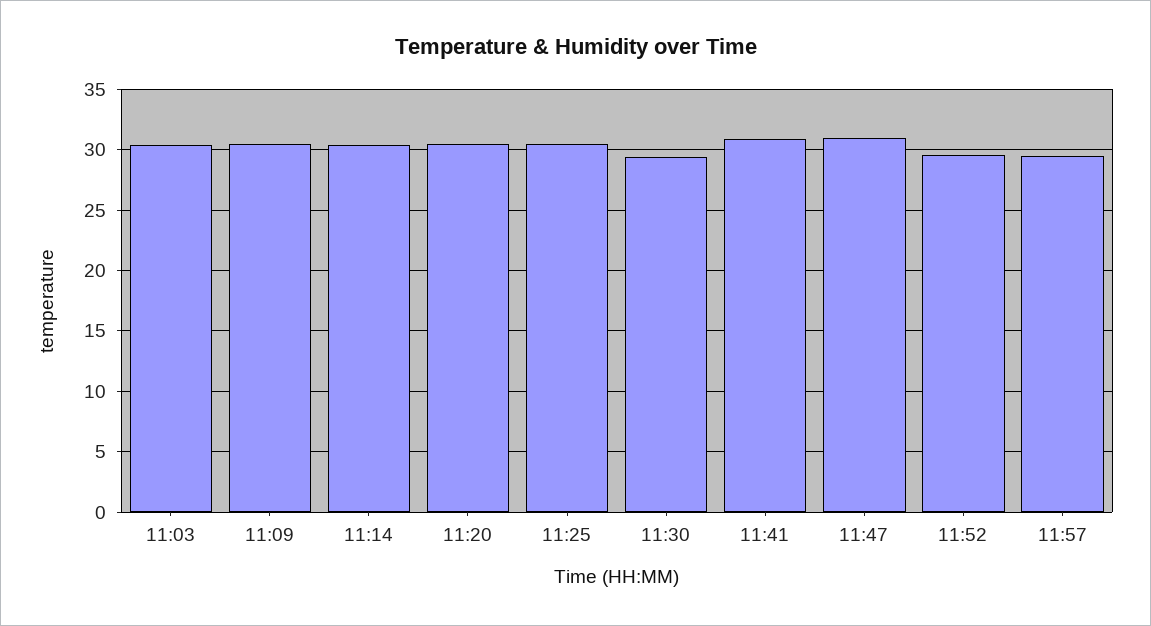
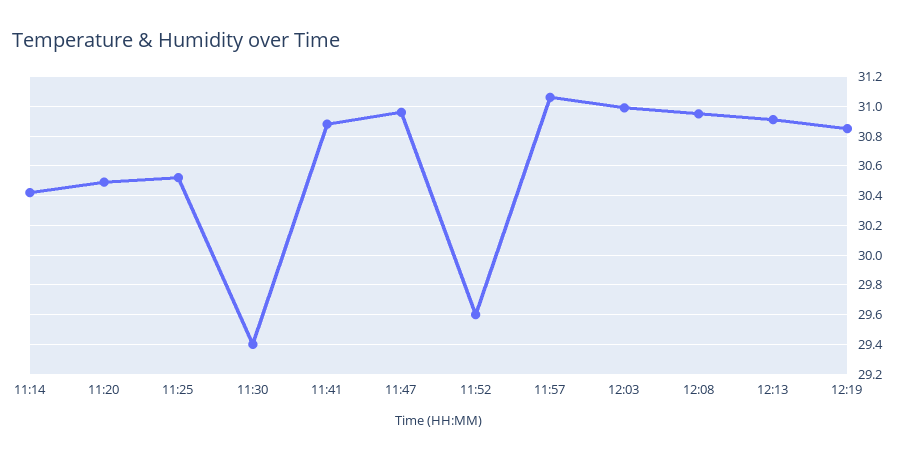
11:03: 30.5 -> none
11:09: 30.5 -> none
11:57: 29.5 -> 31.05
12:03: none -> 31
12:08: none -> 30.95
12:13: none -> 30.9
12:19: none -> 30.85

